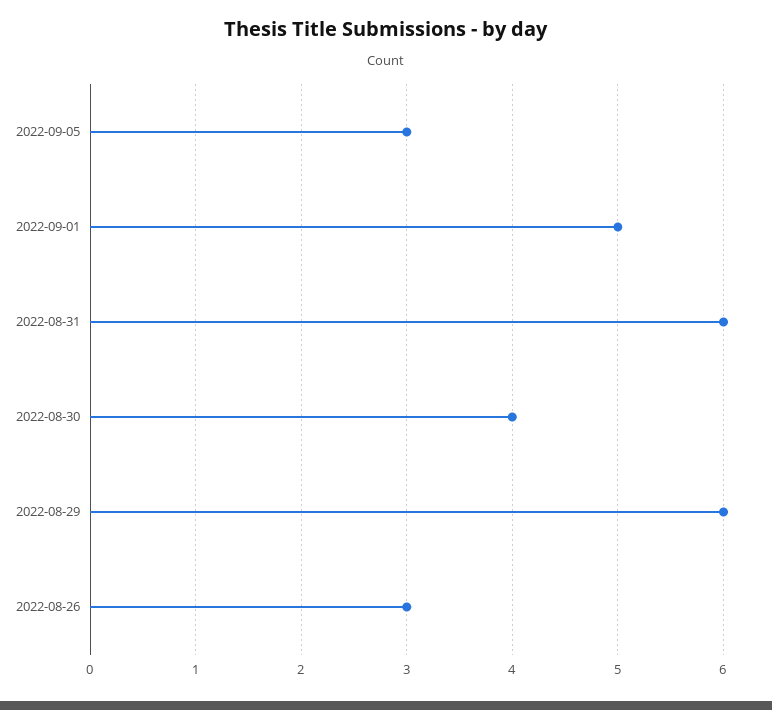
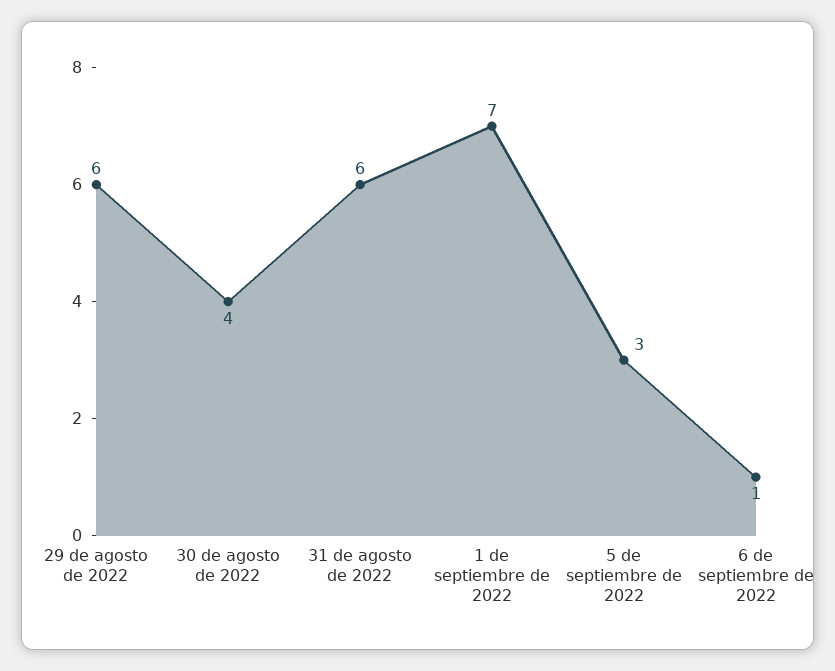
2022-09-01: 5 -> 7
2022-08-26: 3 -> none
6 de septiembre de 2022: none -> 1

